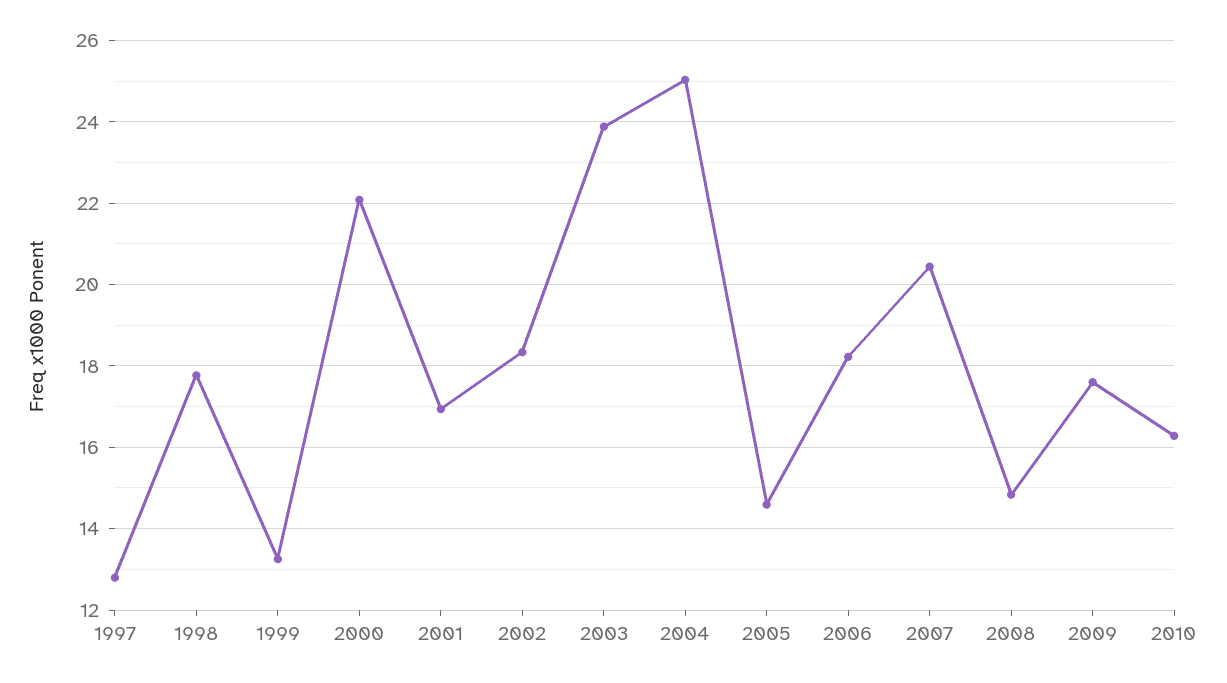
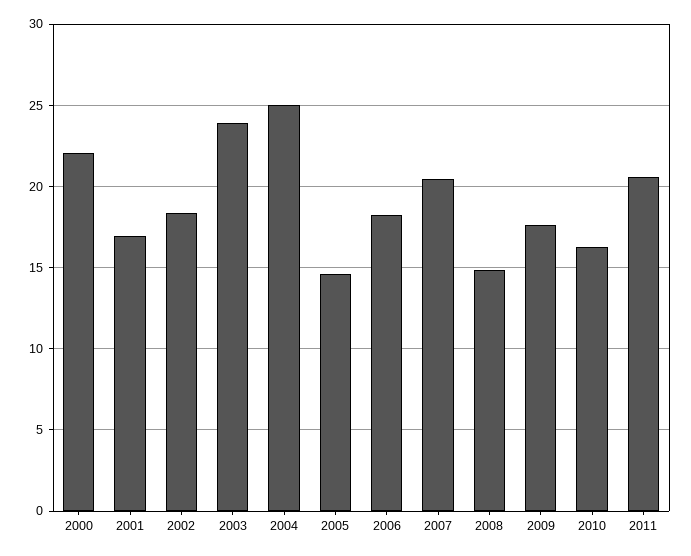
1997: 12.8 -> none
1998: 17.8 -> none
1999: 13.2 -> none
2011: none -> 20.5

